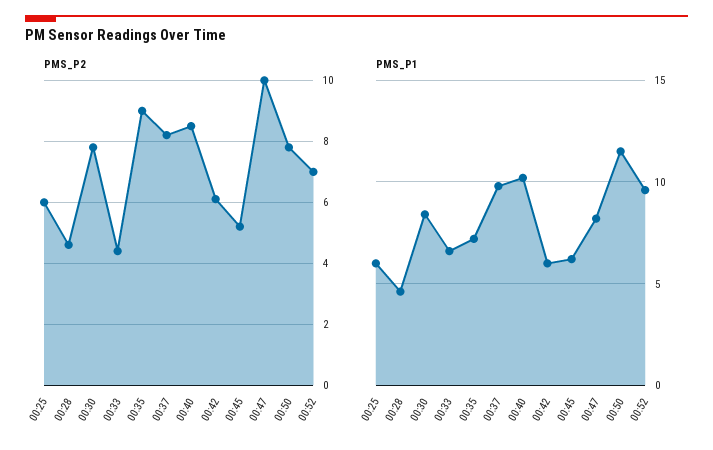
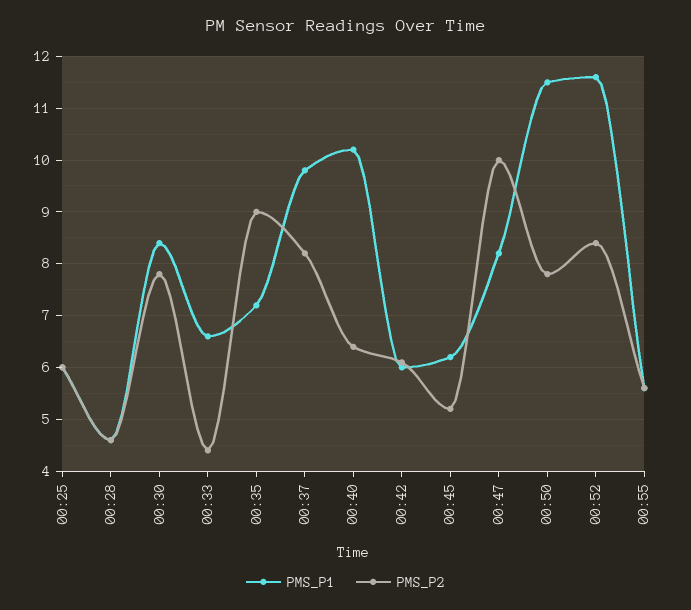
PMS_P2, 00:40: 8.5 -> 6.5
PMS_P2, 00:52: 7 -> 8.5
PMS_P1, 00:52: 9.5 -> 11.5
PMS_P1, 00:55: none -> 5.5
PMS_P2, 00:55: none -> 5.5

